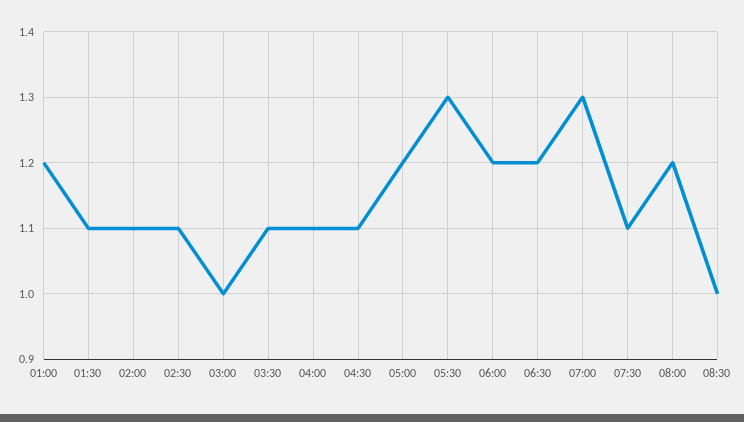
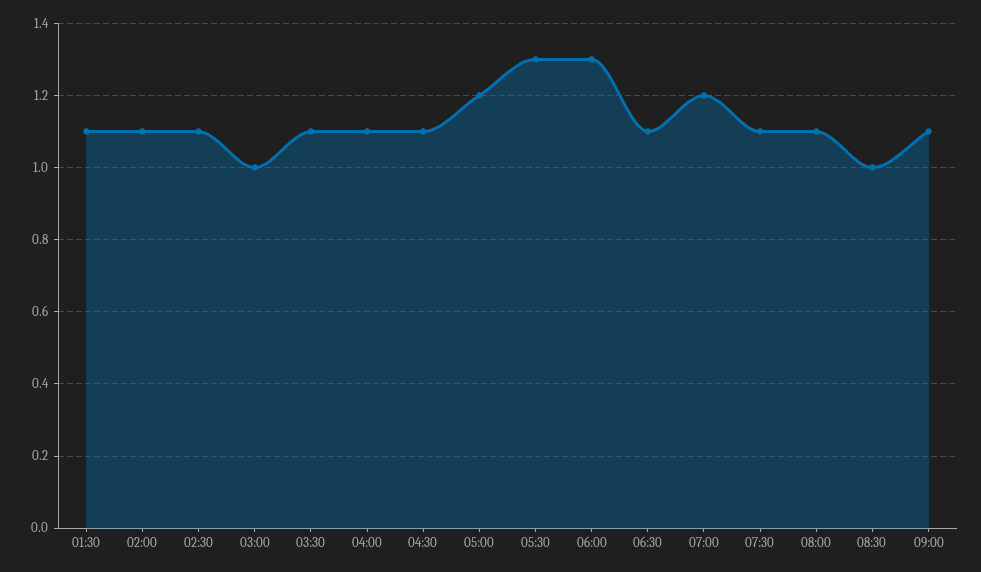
01:00: 1.2 -> none
06:00: 1.2 -> 1.3
06:30: 1.2 -> 1.1
07:00: 1.3 -> 1.2
08:00: 1.2 -> 1.1
09:00: none -> 1.1

